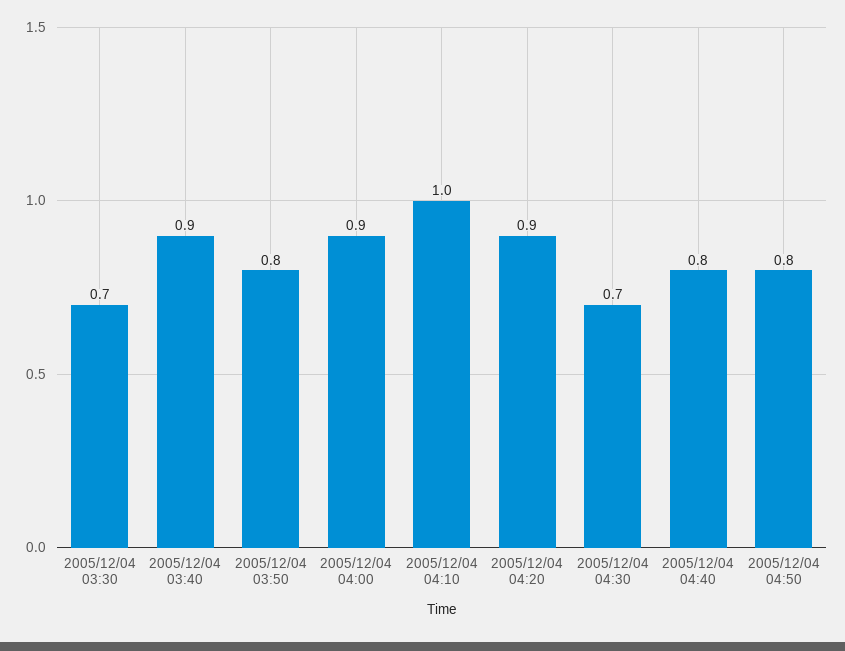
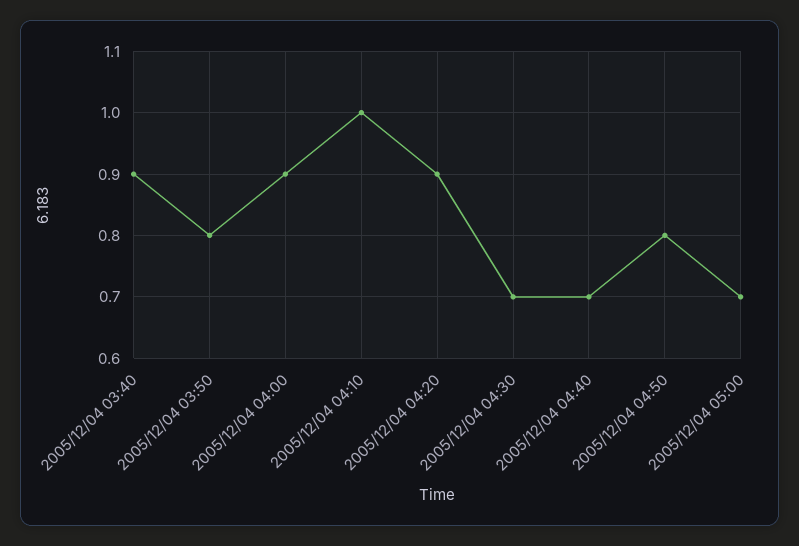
2005/12/04 03:30: 0.7 -> none
2005/12/04 04:40: 0.8 -> 0.7
2005/12/04 05:00: none -> 0.7

